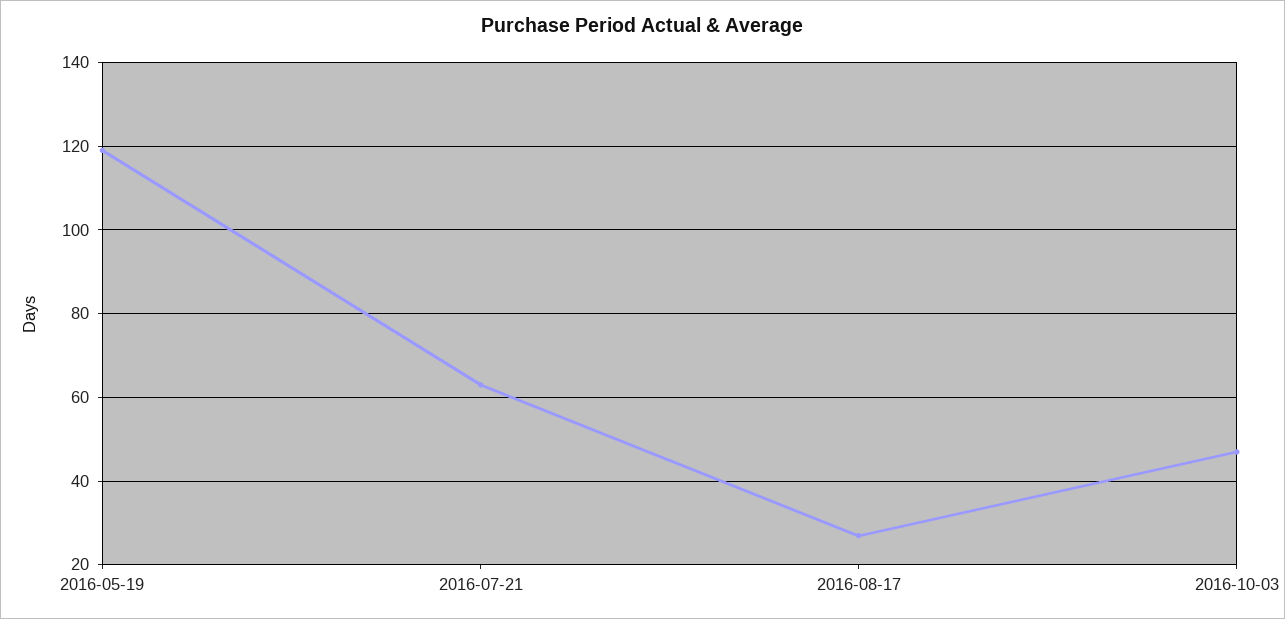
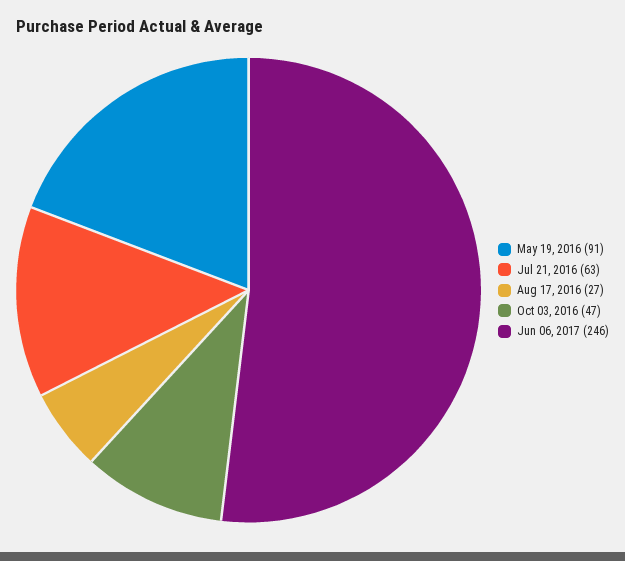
2016-05-19: 120 -> 91
Jun 06, 2017: none -> 246

